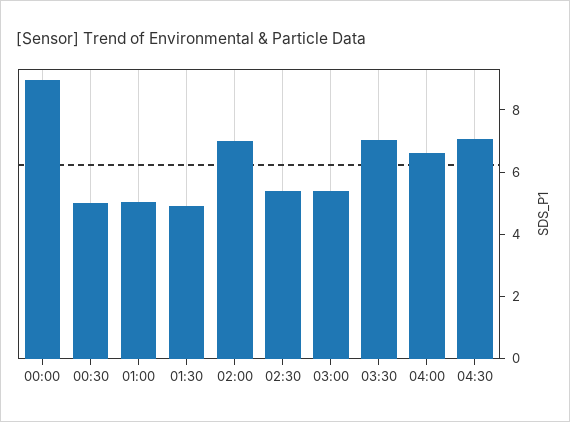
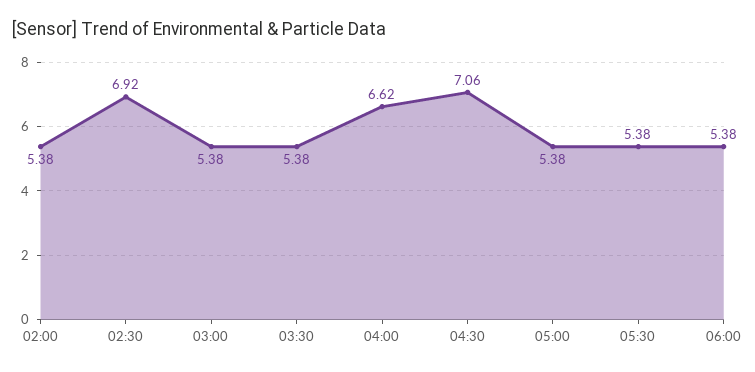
00:00: 9 -> none
00:30: 5 -> none
01:00: 5 -> none
01:30: 5 -> none
02:00: 7 -> 5.38
02:30: 5.5 -> 6.92
03:30: 7 -> 5.38
05:00: none -> 5.38
05:30: none -> 5.38
06:00: none -> 5.38

